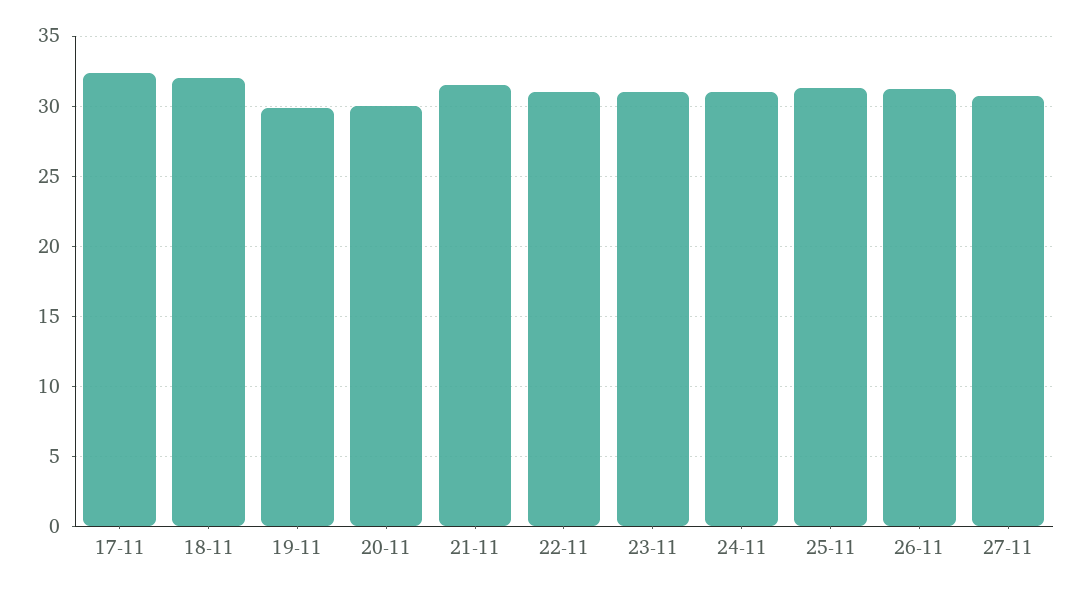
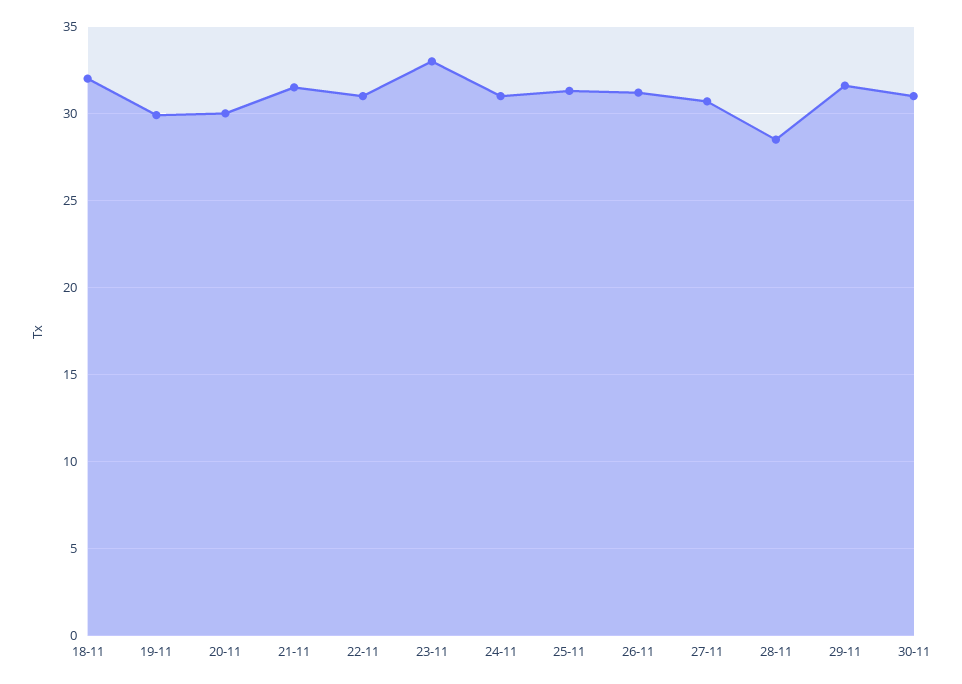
17-11: 32.5 -> none
23-11: 31 -> 33
28-11: none -> 28.5
29-11: none -> 31.5
30-11: none -> 31

